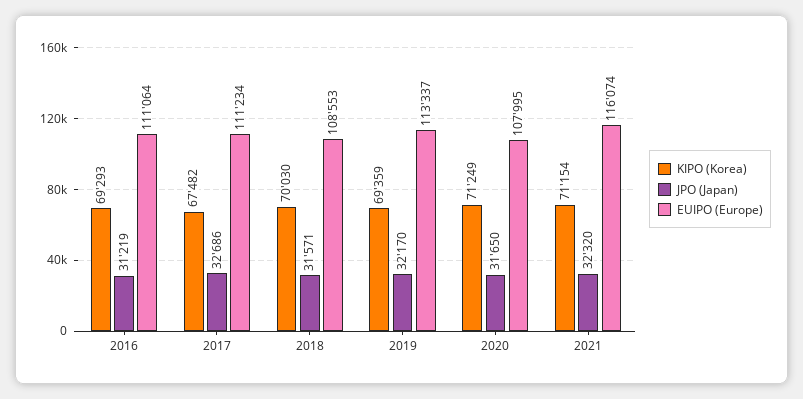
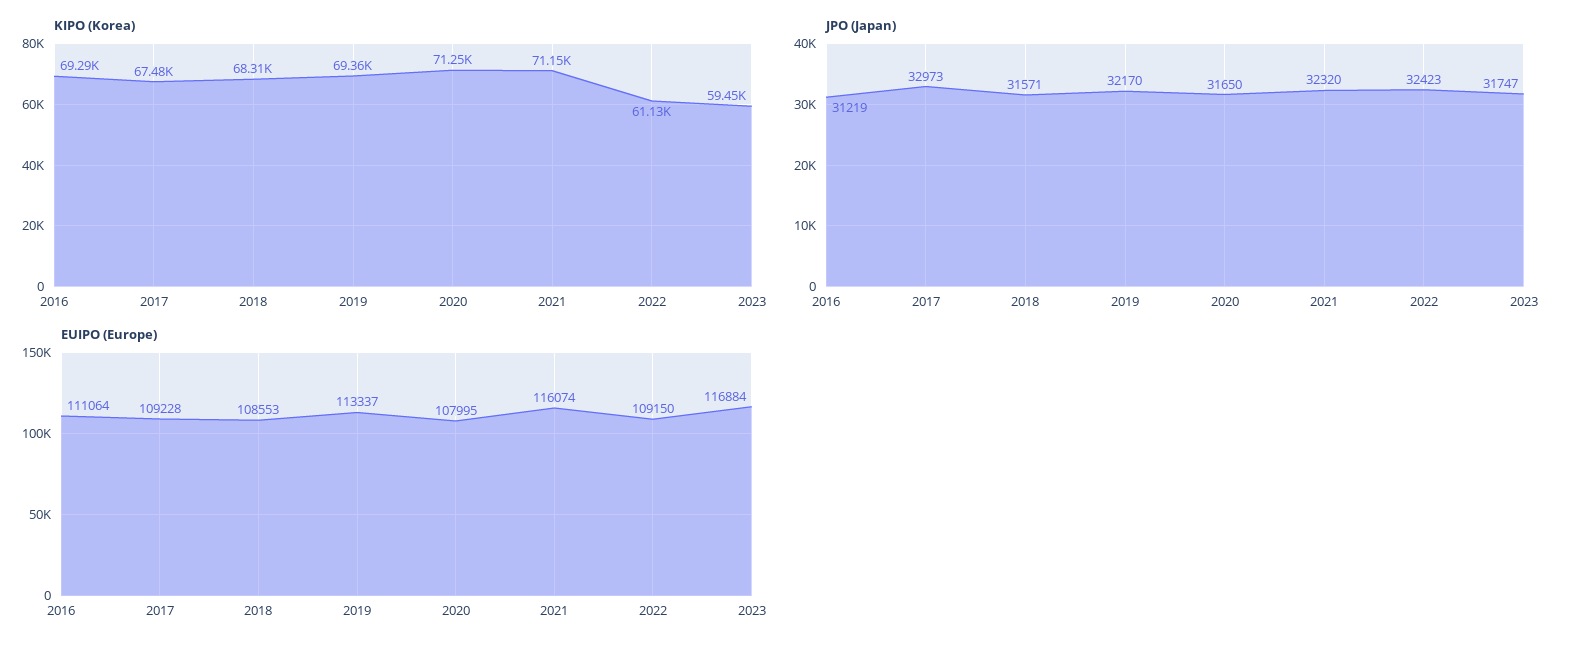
JPO (Japan), 2017: 32686 -> 32973
EUIPO (Europe), 2017: 111234 -> 109228
KIPO (Korea), 2018: 70030 -> 68310
KIPO (Korea), 2022: none -> 61130
KIPO (Korea), 2023: none -> 59450
JPO (Japan), 2022: none -> 32423
JPO (Japan), 2023: none -> 31747
EUIPO (Europe), 2022: none -> 109150
EUIPO (Europe), 2023: none -> 116884

